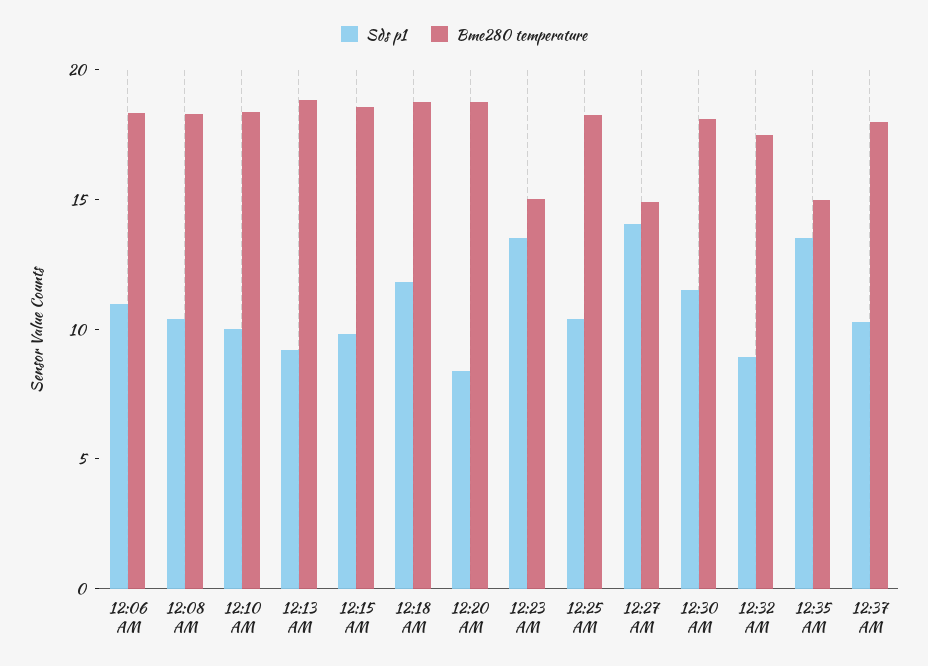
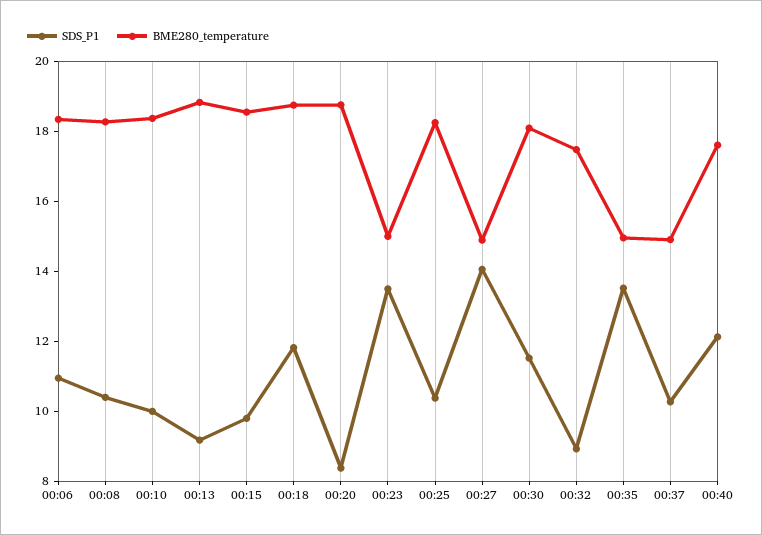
Bme280 temperature, 12:37 AM: 18 -> 15
Sds p1, 00:40: none -> 12
Bme280 temperature, 00:40: none -> 17.5

